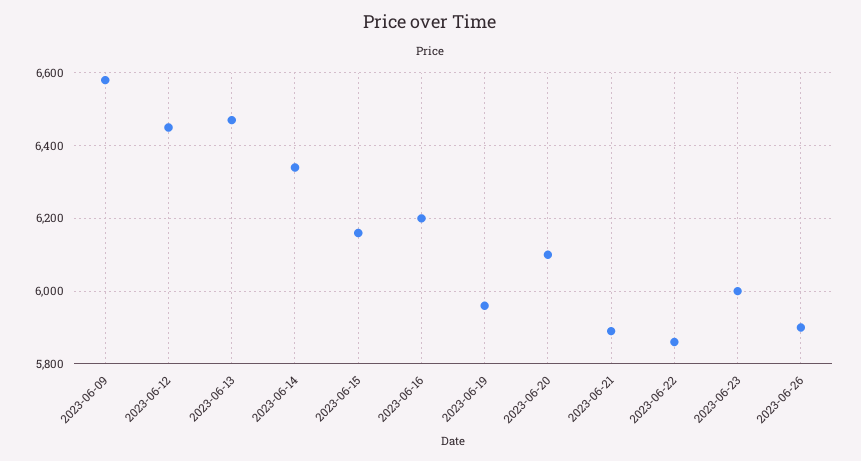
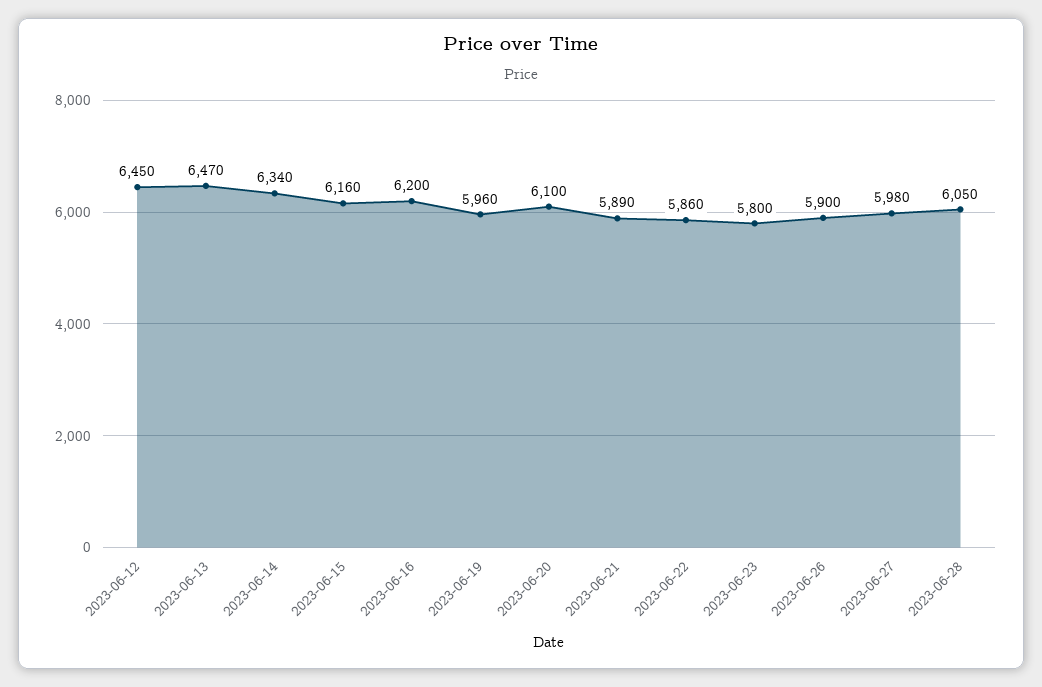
2023-06-09: 6580 -> none
2023-06-23: 6000 -> 5800
2023-06-27: none -> 5980
2023-06-28: none -> 6050

